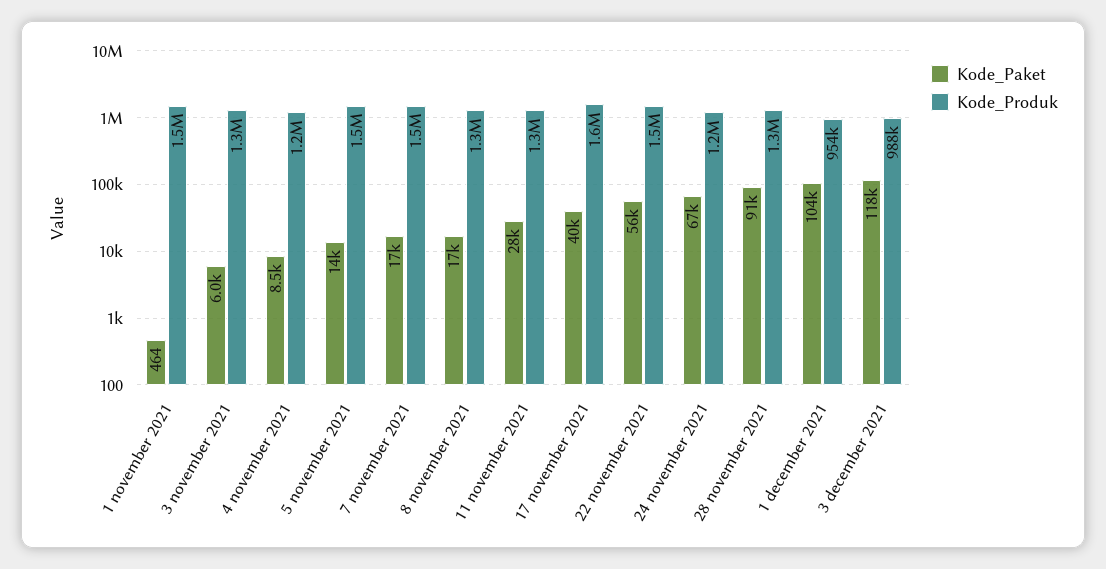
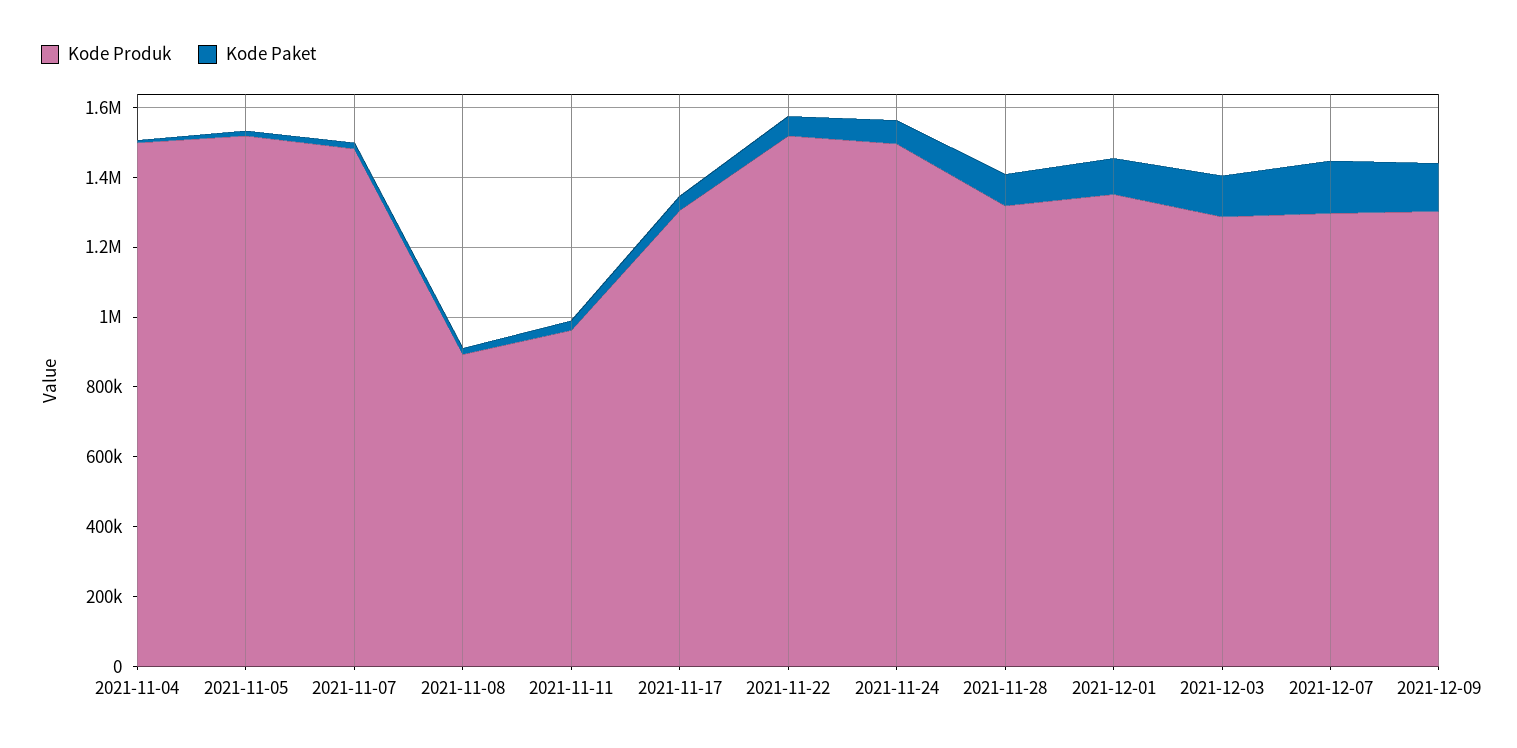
Kode_Paket, 1 november 2021: 464 -> none
Kode_Produk, 1 november 2021: 1500000 -> none
Kode_Paket, 3 november 2021: 6000 -> none
Kode_Produk, 3 november 2021: 1300000 -> none
Kode_Produk, 4 november 2021: 1200000 -> 1500000
Kode_Produk, 8 november 2021: 1300000 -> 900000
Kode_Produk, 11 november 2021: 1300000 -> 950000
Kode_Produk, 17 november 2021: 1600000 -> 1300000
Kode_Produk, 24 november 2021: 1200000 -> 1500000
Kode_Produk, 1 december 2021: 954000 -> 1350000
Kode_Produk, 3 december 2021: 988000 -> 1300000
Kode_Produk, 2021-12-07: none -> 1300000
Kode_Paket, 2021-12-07: none -> 150000
Kode_Produk, 2021-12-09: none -> 1300000
Kode_Paket, 2021-12-09: none -> 150000

